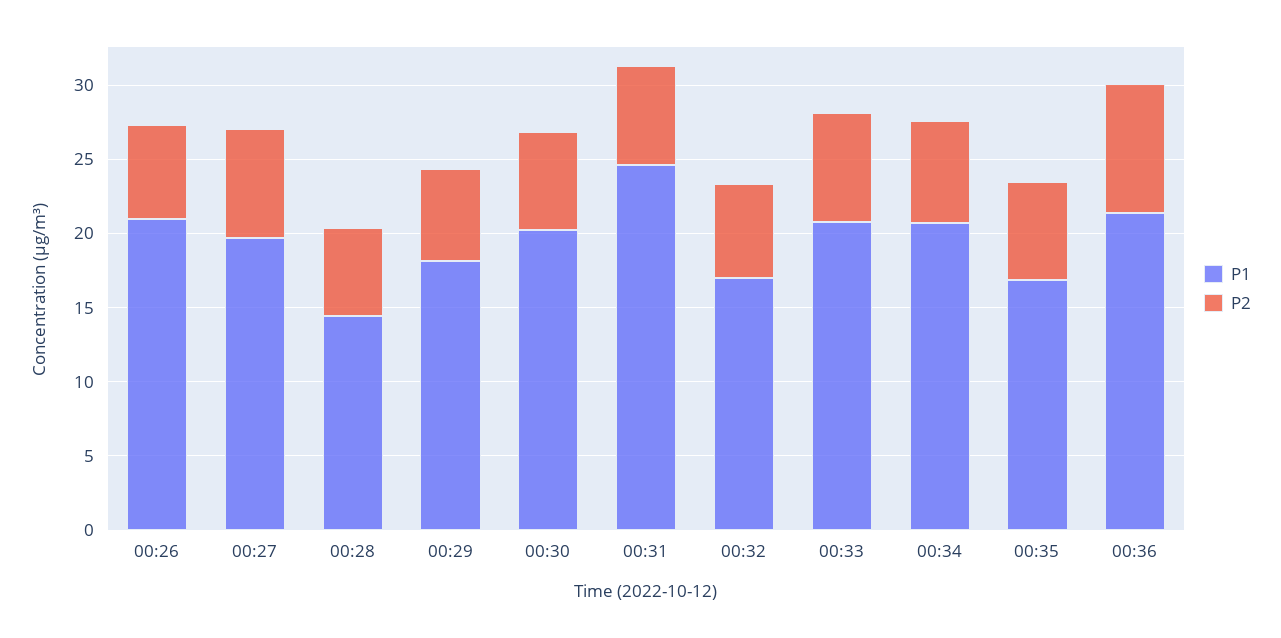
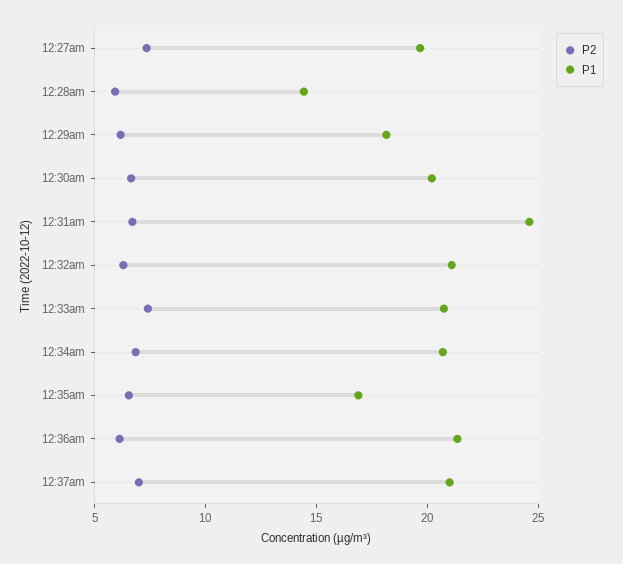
P1, 00:26: 21 -> none
P2, 00:26: 6 -> none
P1, 00:32: 17 -> 21
P2, 00:36: 9 -> 6
P2, 12:37am: none -> 7
P1, 12:37am: none -> 21

